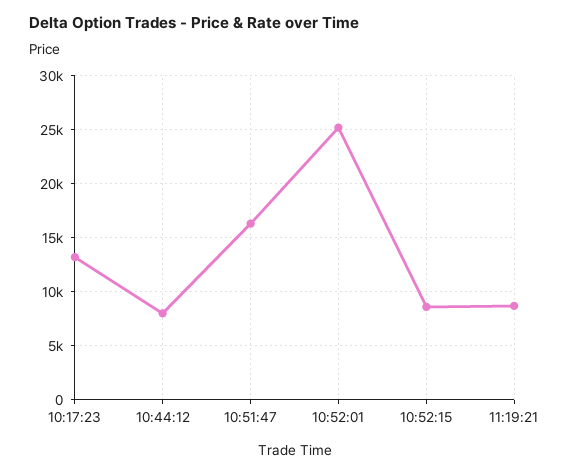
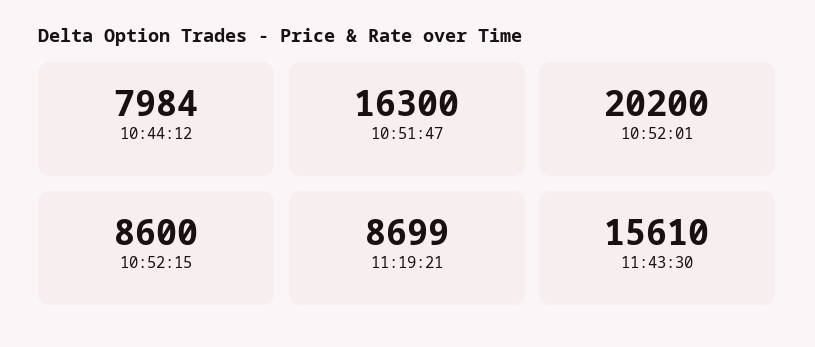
10:17:23: 13000 -> none
10:52:01: 25000 -> 20200
11:43:30: none -> 15610

